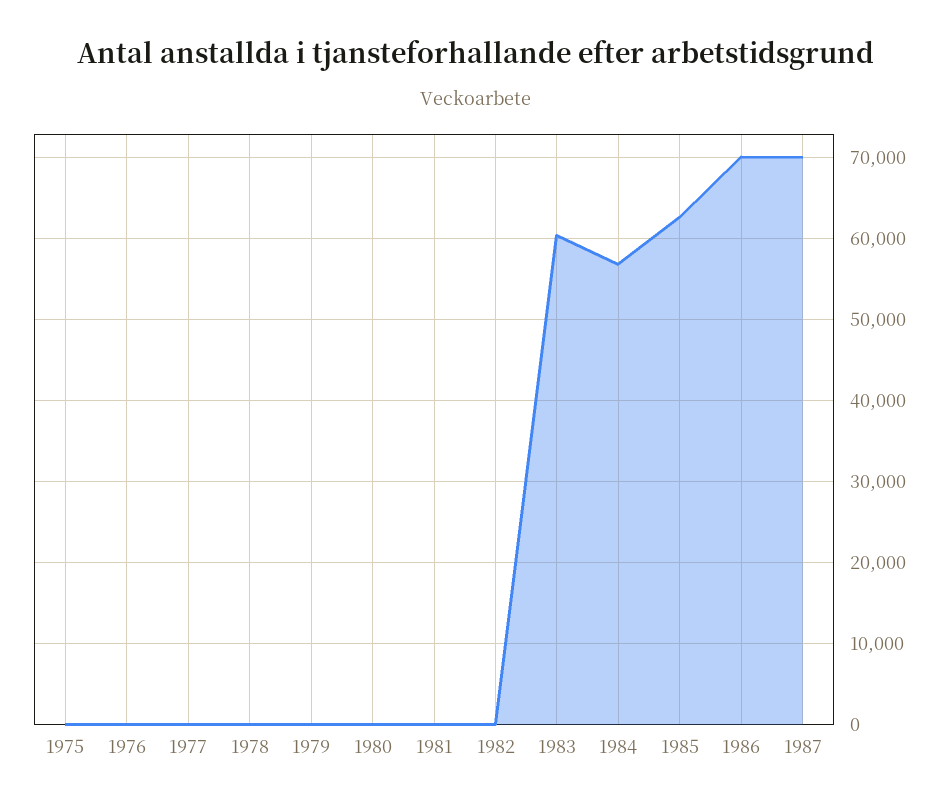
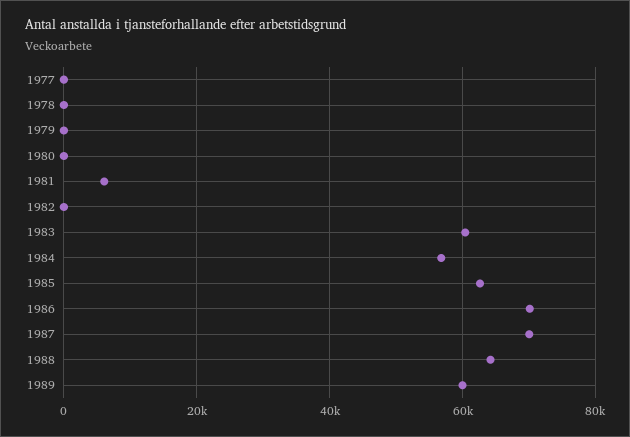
1975: 0 -> none
1976: 0 -> none
1981: 0 -> 6000
1988: none -> 64000
1989: none -> 60000

